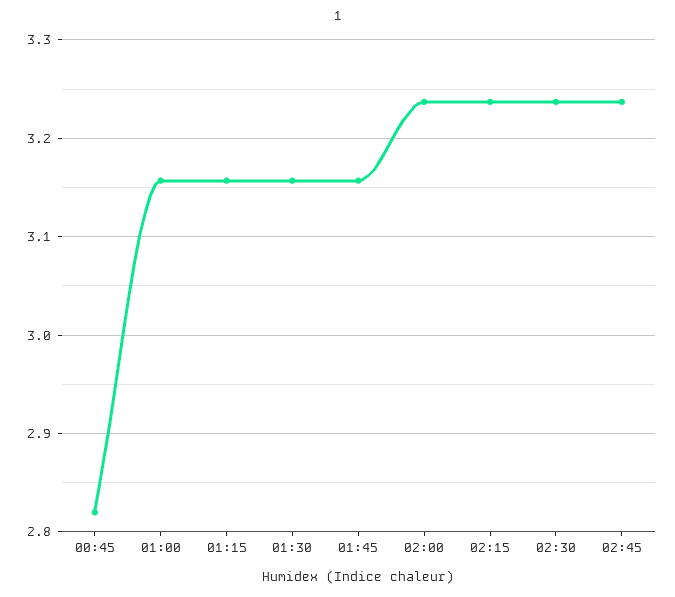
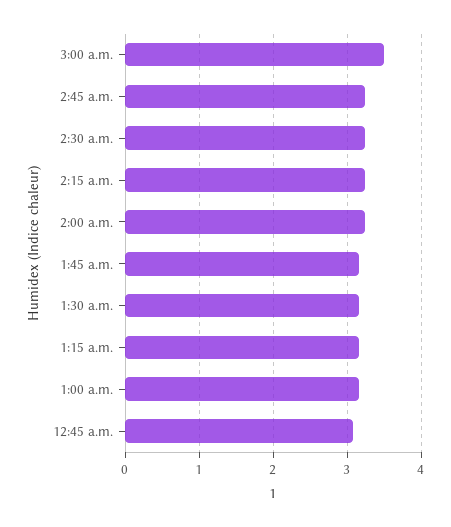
00:45: 2.82 -> 3.1
3:00 a.m.: none -> 3.5

